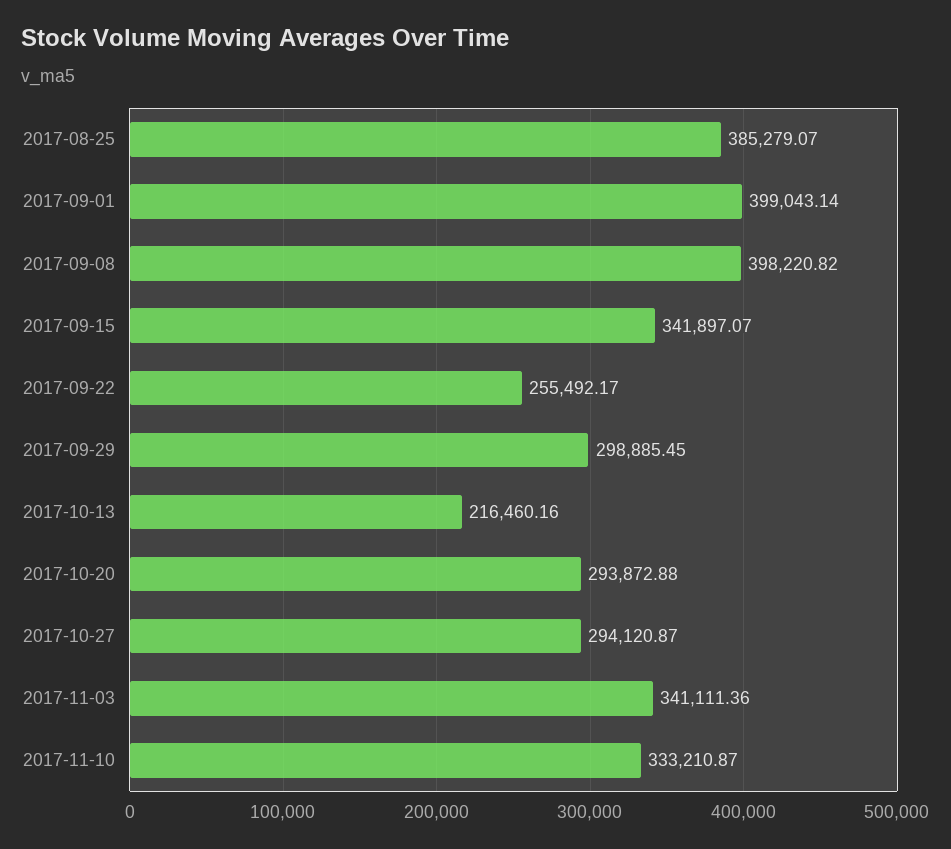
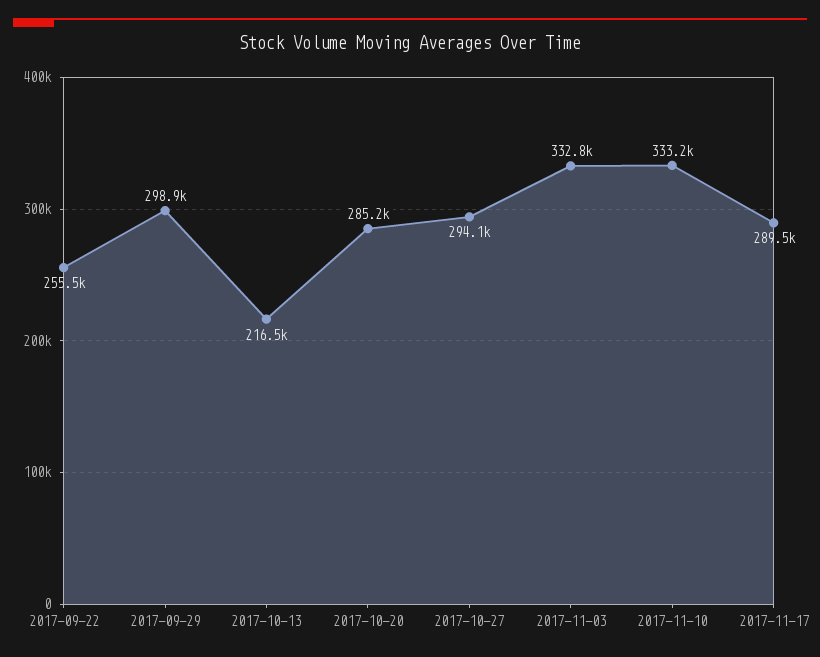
2017-08-25: 385279.07 -> none
2017-09-01: 399043.14 -> none
2017-09-08: 398220.82 -> none
2017-09-15: 341897.07 -> none
2017-10-20: 293872.88 -> 285200
2017-11-03: 341111.36 -> 332800
2017-11-17: none -> 289500

